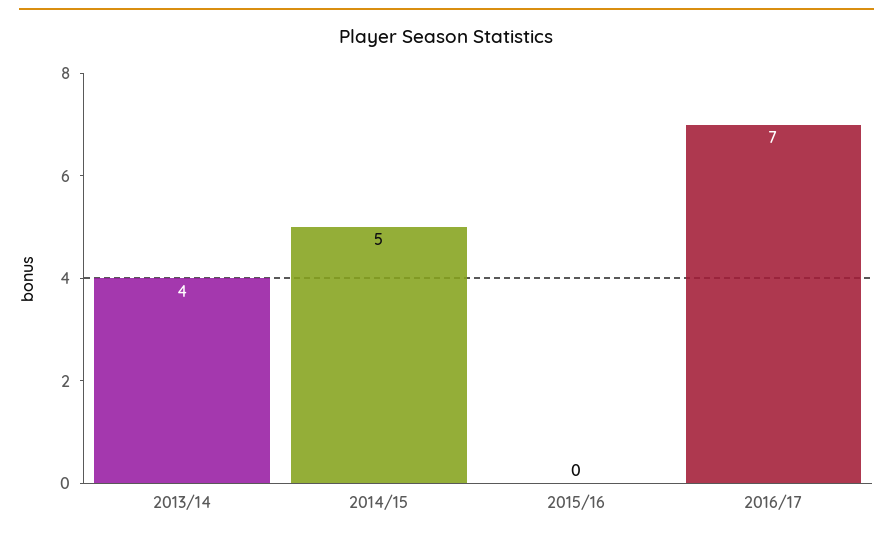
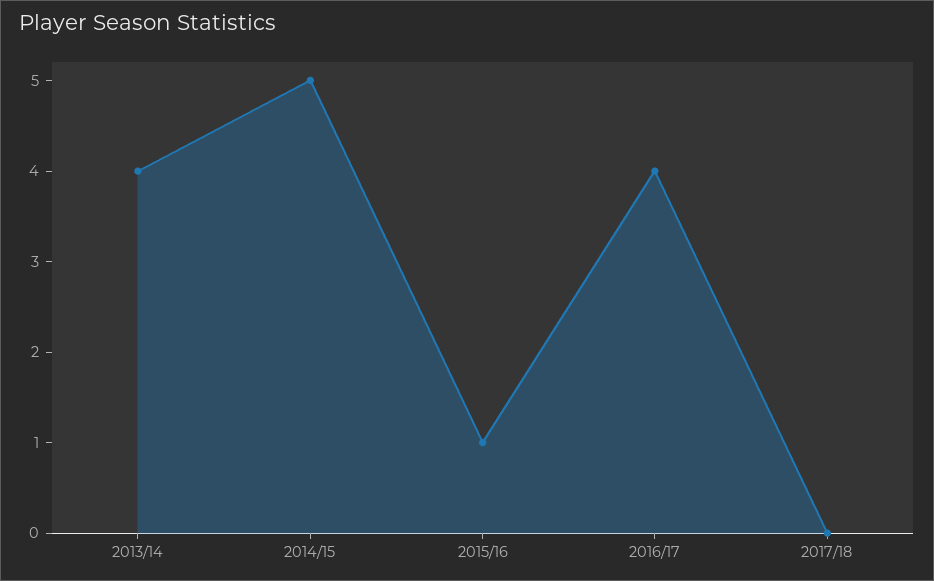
2015/16: 0 -> 1
2016/17: 7 -> 4
2017/18: none -> 0

